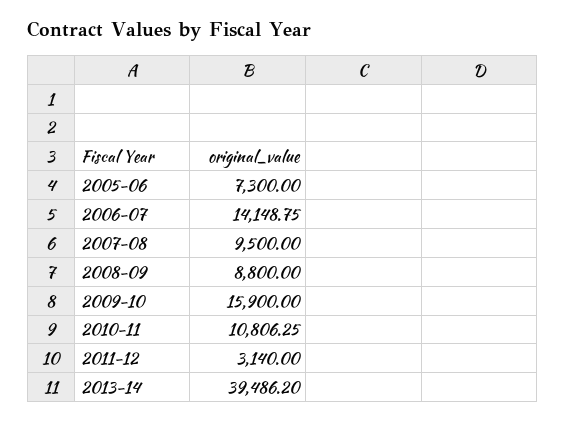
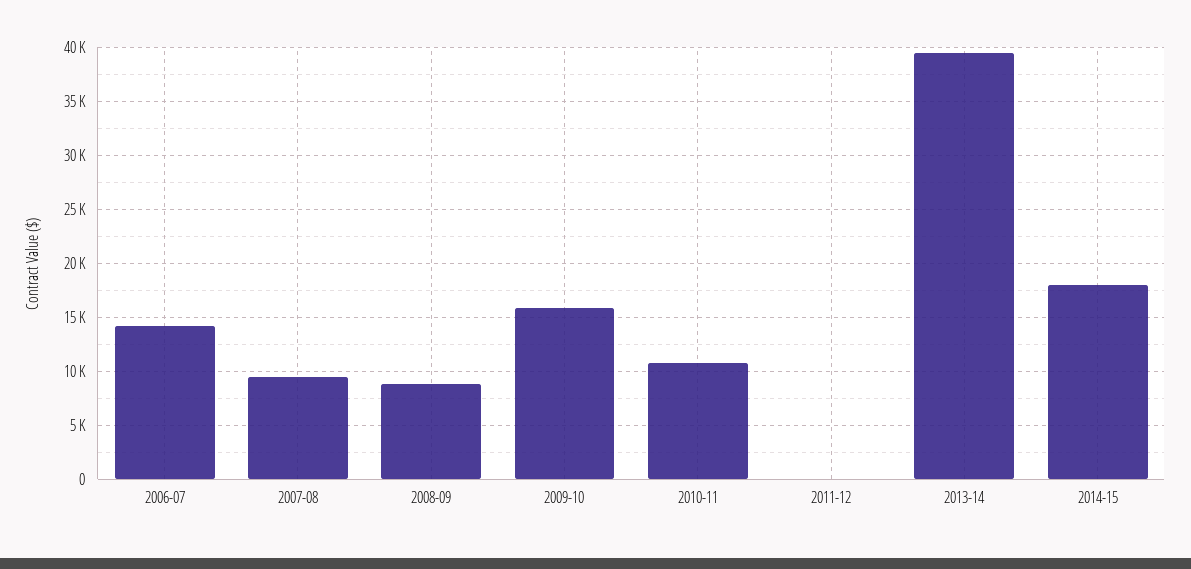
2005-06: 7300 -> none
2011-12: 3140 -> 0
2014-15: none -> 18000

